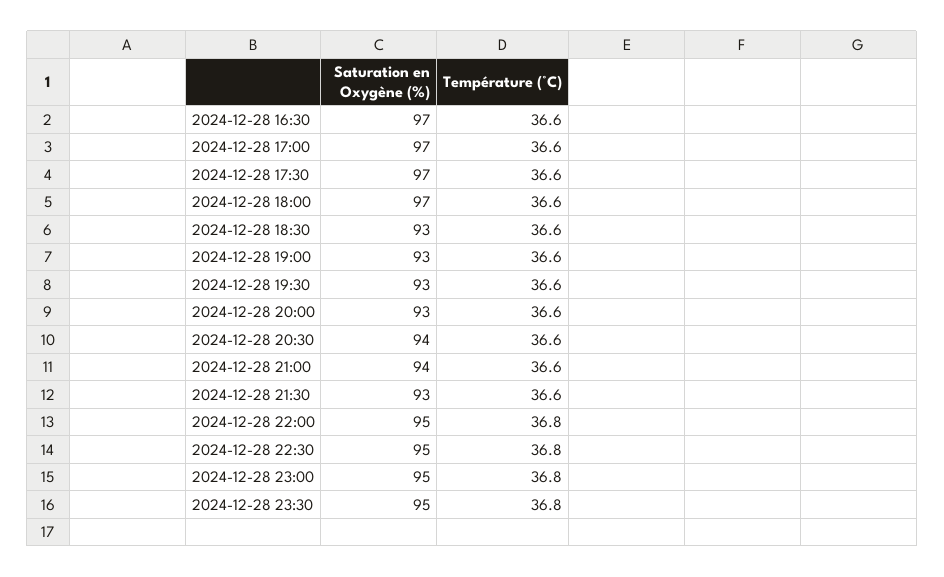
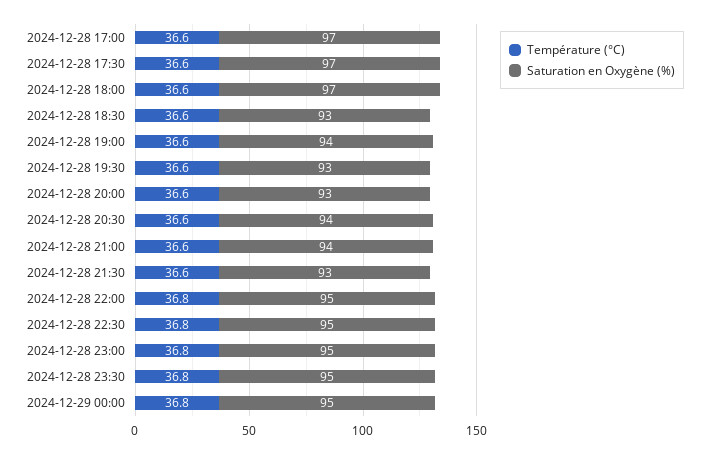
Saturation en Oxygène (%), 2024-12-28 16:30: 97 -> none
Température (°C), 2024-12-28 16:30: 36.6 -> none
Saturation en Oxygène (%), 2024-12-28 19:00: 93 -> 94
Température (°C), 2024-12-29 00:00: none -> 36.8
Saturation en Oxygène (%), 2024-12-29 00:00: none -> 95

